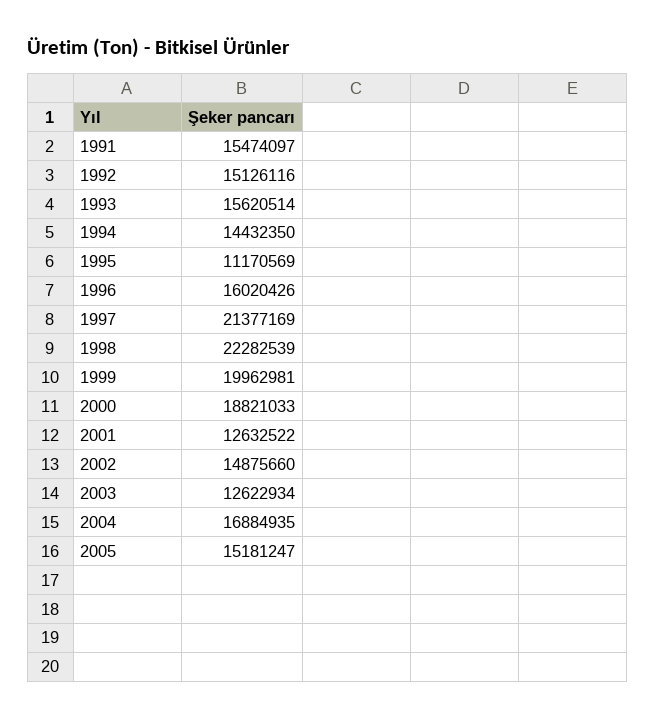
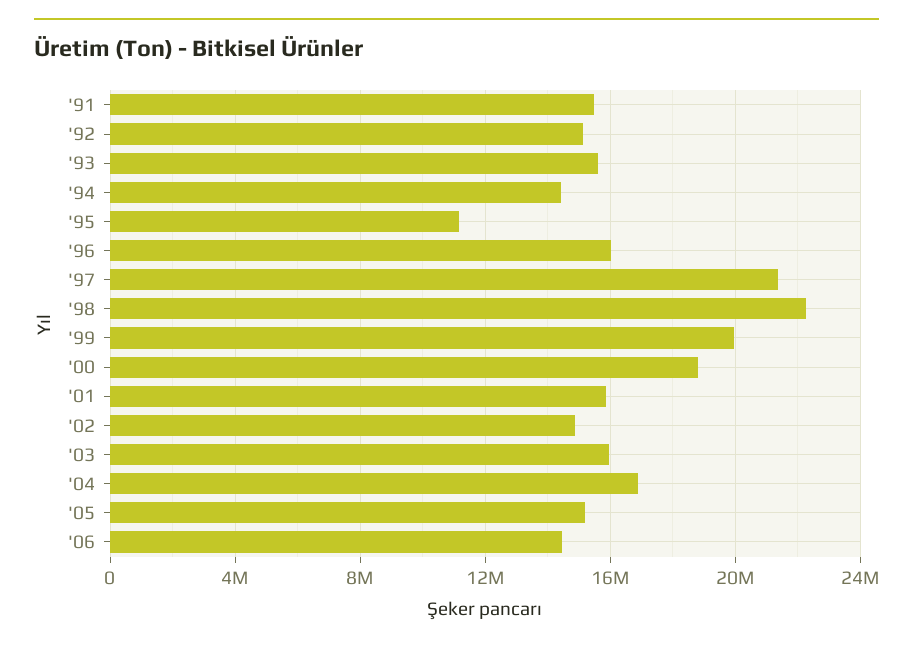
2001: 12632522 -> 16000000
2003: 12622934 -> 16000000
'06: none -> 14500000

